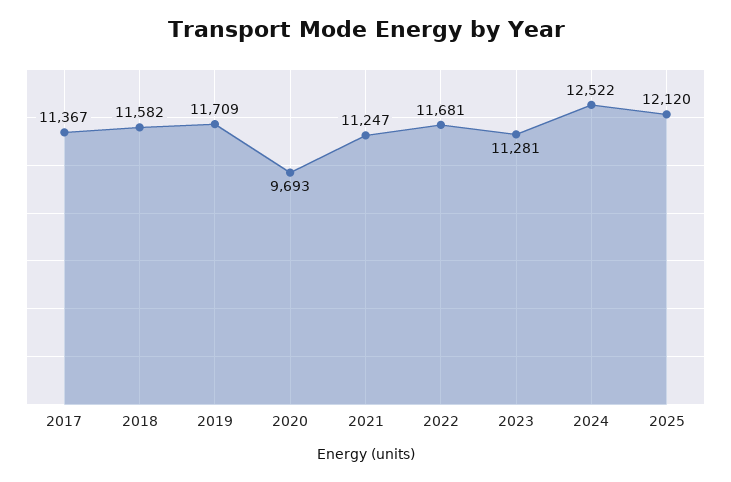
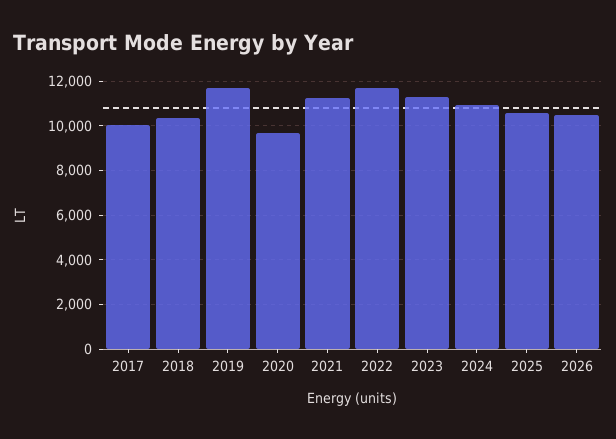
2017: 11367 -> 10000
2018: 11582 -> 10500
2024: 12522 -> 11000
2025: 12120 -> 10500
2026: none -> 10500

